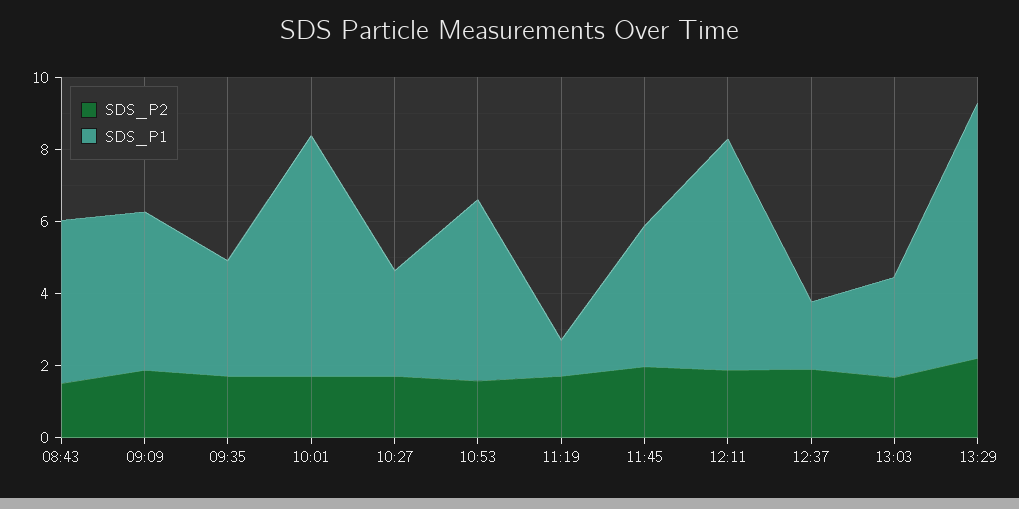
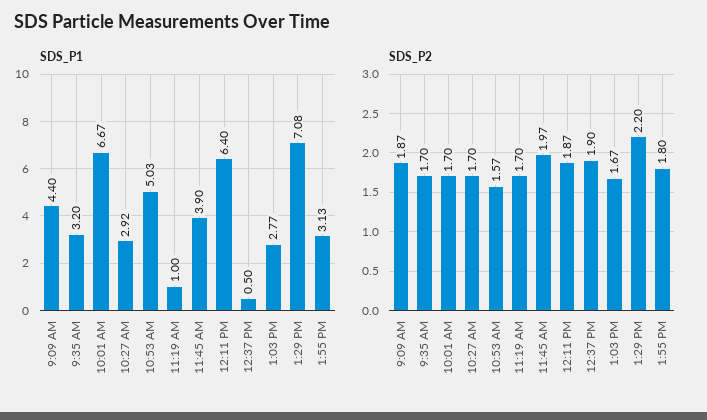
SDS_P2, 08:43: 1.5 -> none
SDS_P1, 08:43: 4.5 -> none
SDS_P1, 12:37: 2 -> 0.5
SDS_P1, 1:55 PM: none -> 3.13
SDS_P2, 1:55 PM: none -> 1.8

